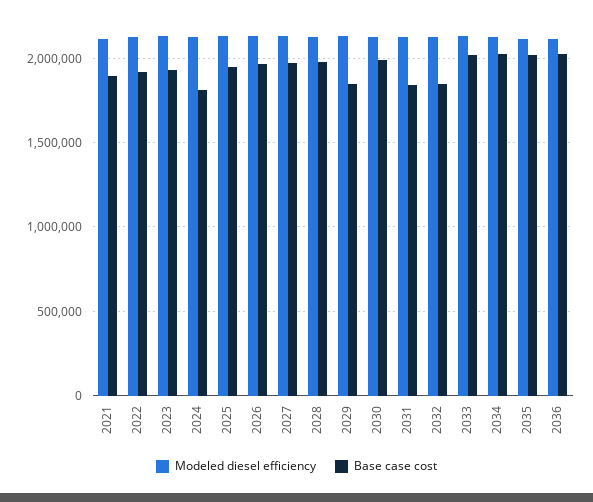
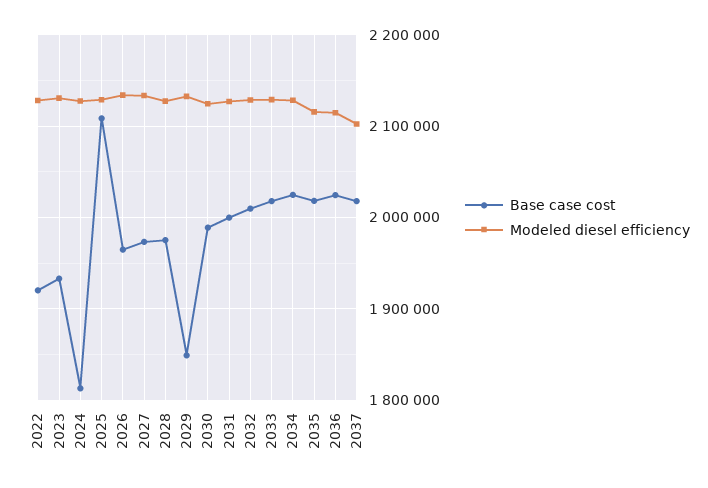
Modeled diesel efficiency, 2021: 2100000 -> none
Base case cost, 2021: 1900000 -> none
Base case cost, 2025: 1950000 -> 2110000
Base case cost, 2031: 1850000 -> 2000000
Base case cost, 2032: 1850000 -> 2010000
Base case cost, 2037: none -> 2020000
Modeled diesel efficiency, 2037: none -> 2100000

